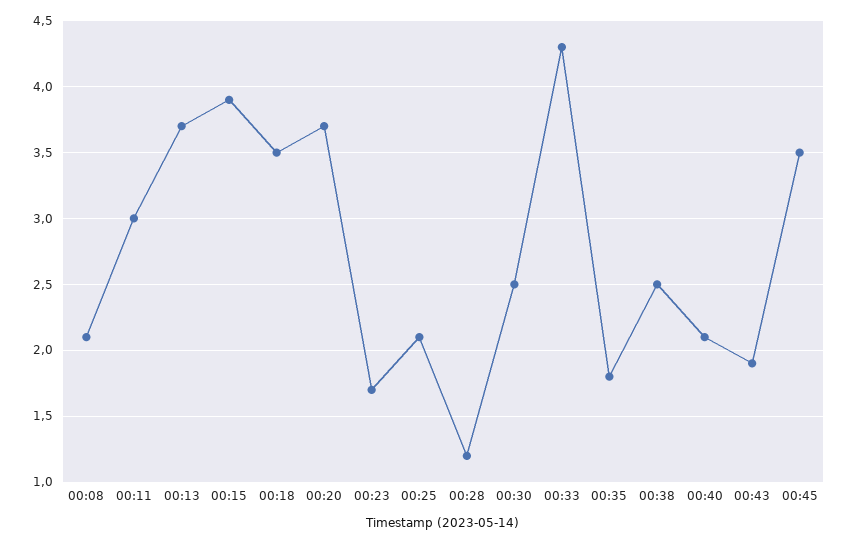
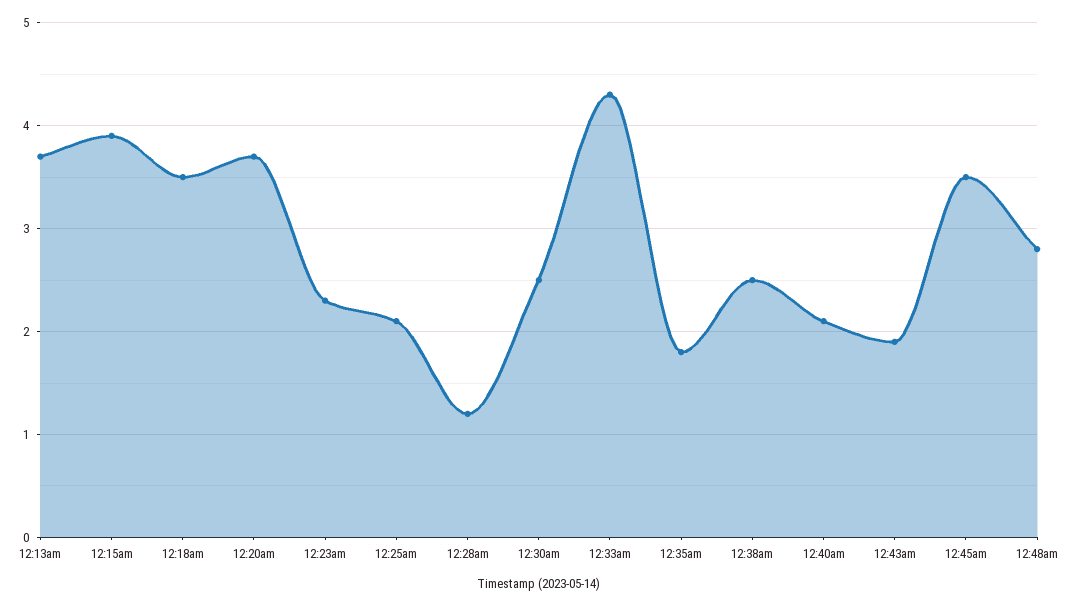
00:08: 2.1 -> none
00:11: 3 -> none
00:23: 1.7 -> 2.3
12:48am: none -> 2.8

